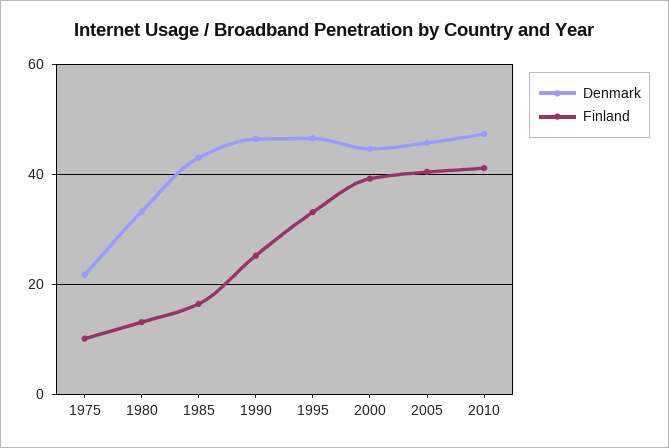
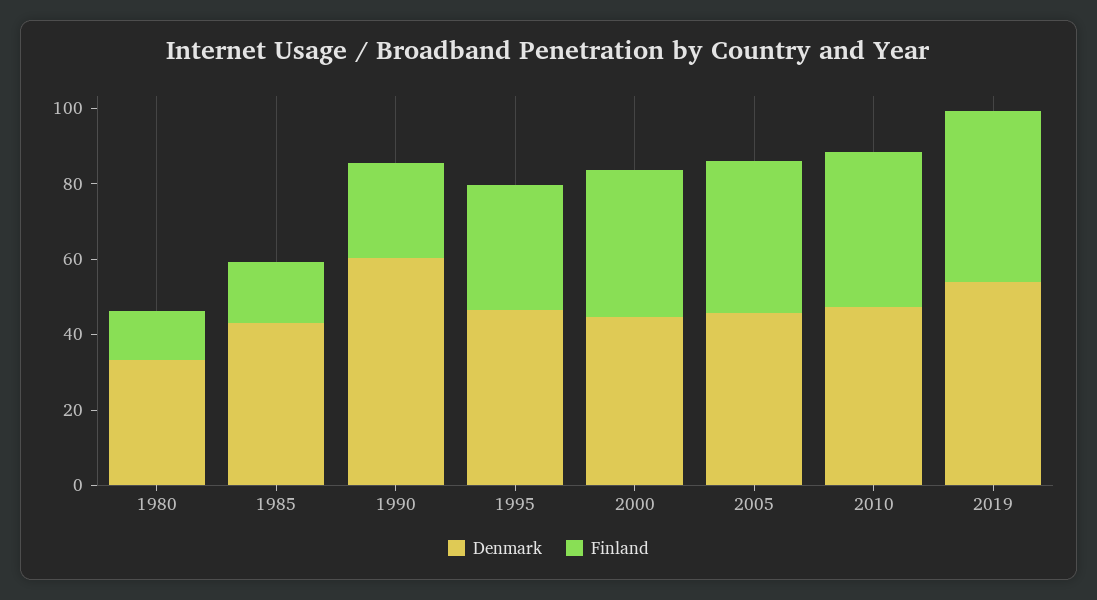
Denmark, 1975: 22 -> none
Finland, 1975: 10 -> none
Denmark, 1990: 46 -> 60
Denmark, 2019: none -> 55
Finland, 2019: none -> 45

